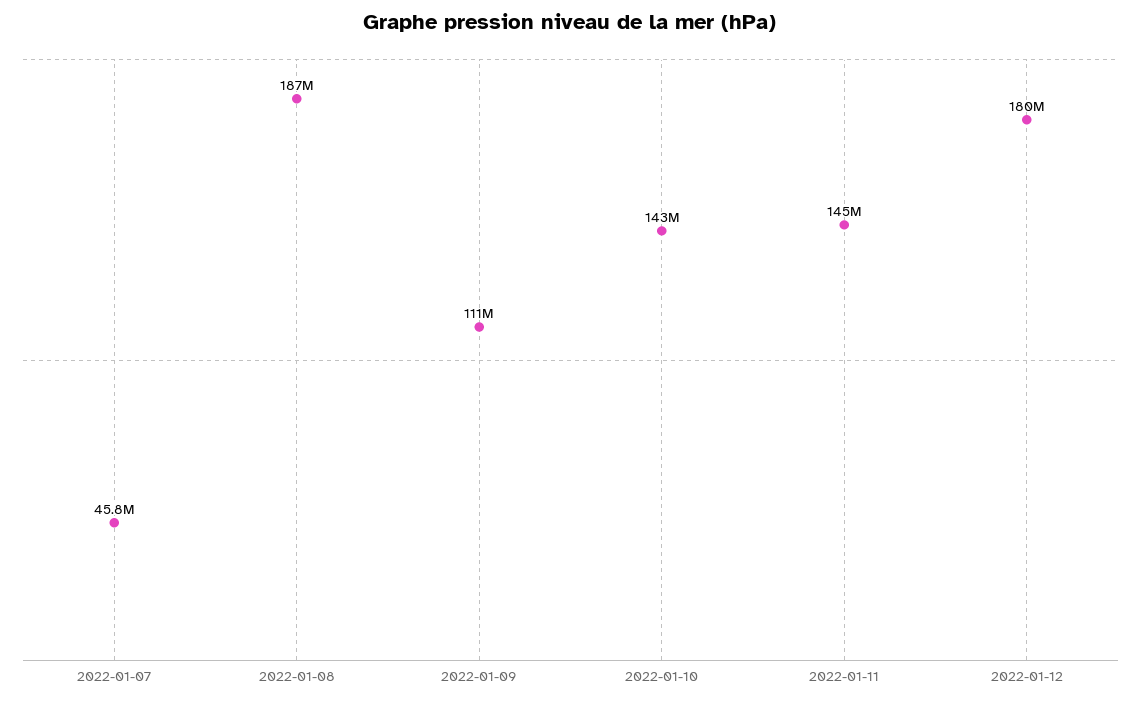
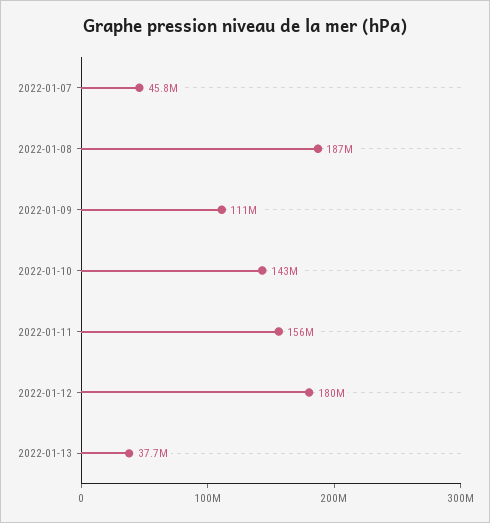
2022-01-11: 145000000 -> 156000000
2022-01-13: none -> 37700000

